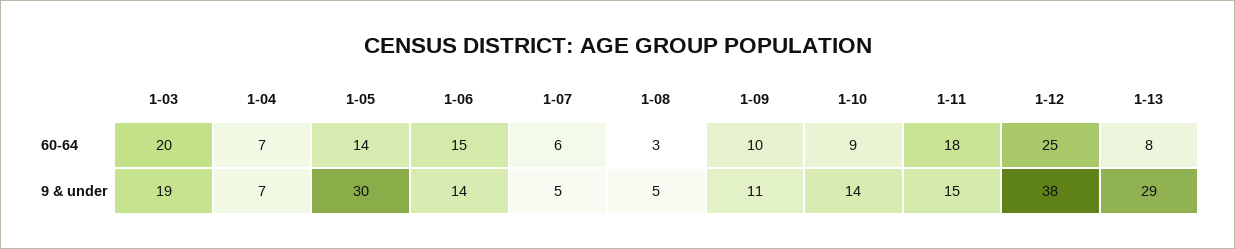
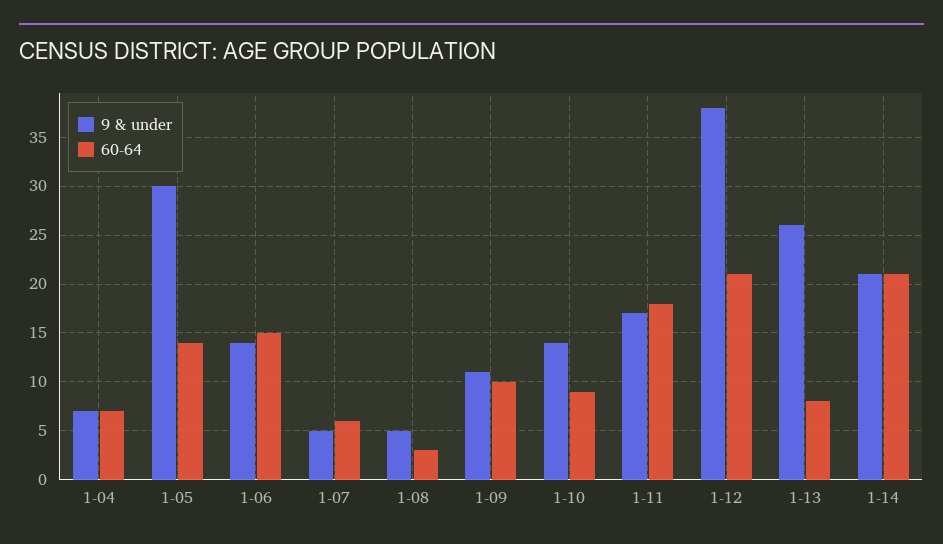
60-64, 1-03: 20 -> none
60-64, 1-12: 25 -> 21
9 & under, 1-03: 19 -> none
9 & under, 1-11: 15 -> 17
9 & under, 1-13: 29 -> 26
9 & under, 1-14: none -> 21
60-64, 1-14: none -> 21

